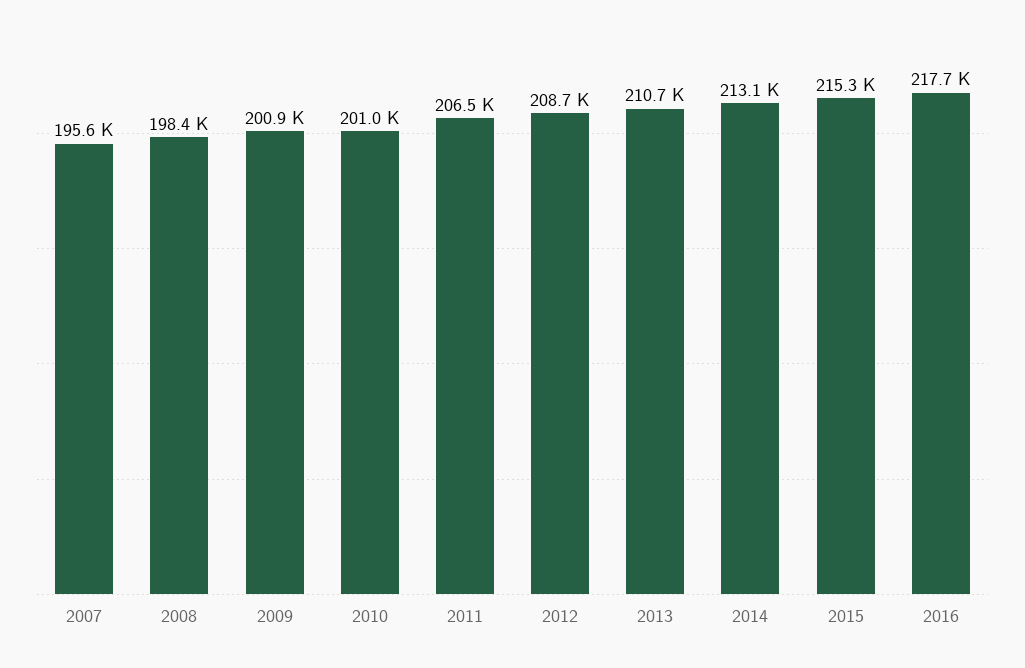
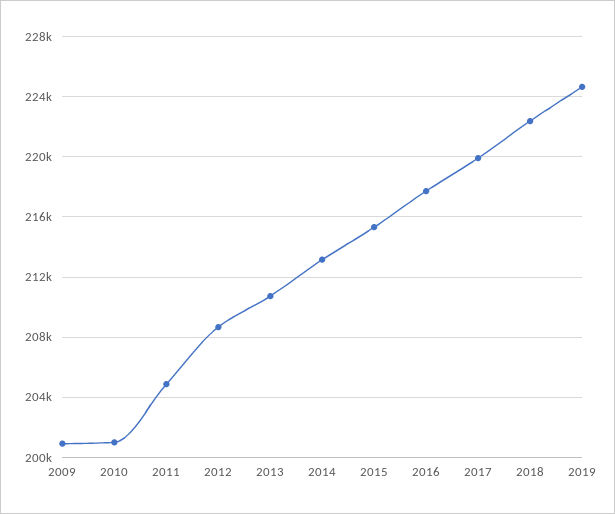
2007: 195600 -> none
2008: 198400 -> none
2011: 206500 -> 205000
2017: none -> 220000
2018: none -> 222500
2019: none -> 224500

